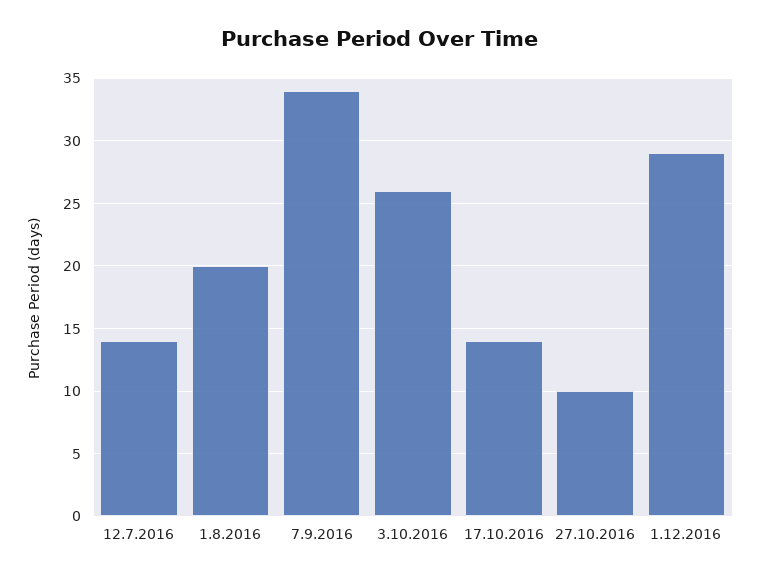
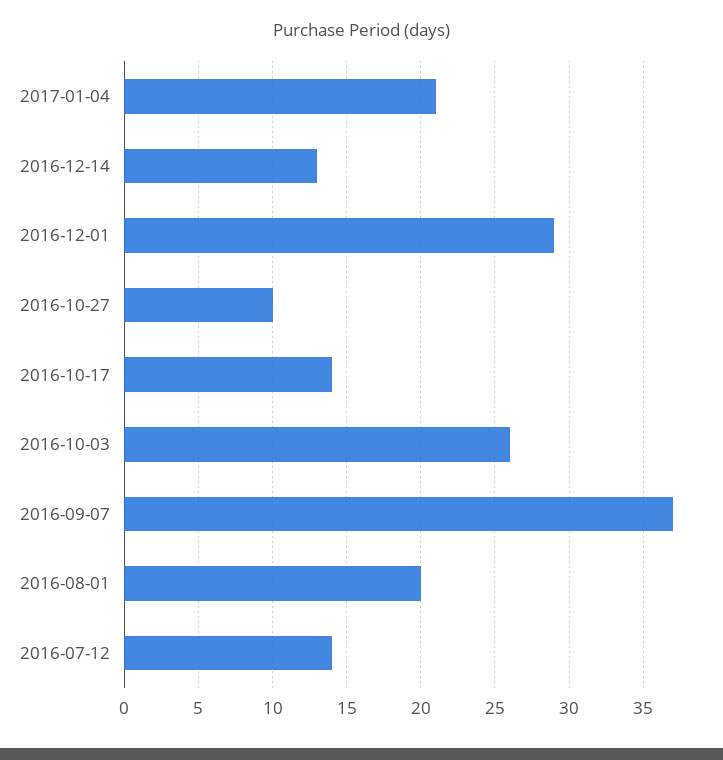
7.9.2016: 34 -> 37
2017-01-04: none -> 21
2016-12-14: none -> 13

